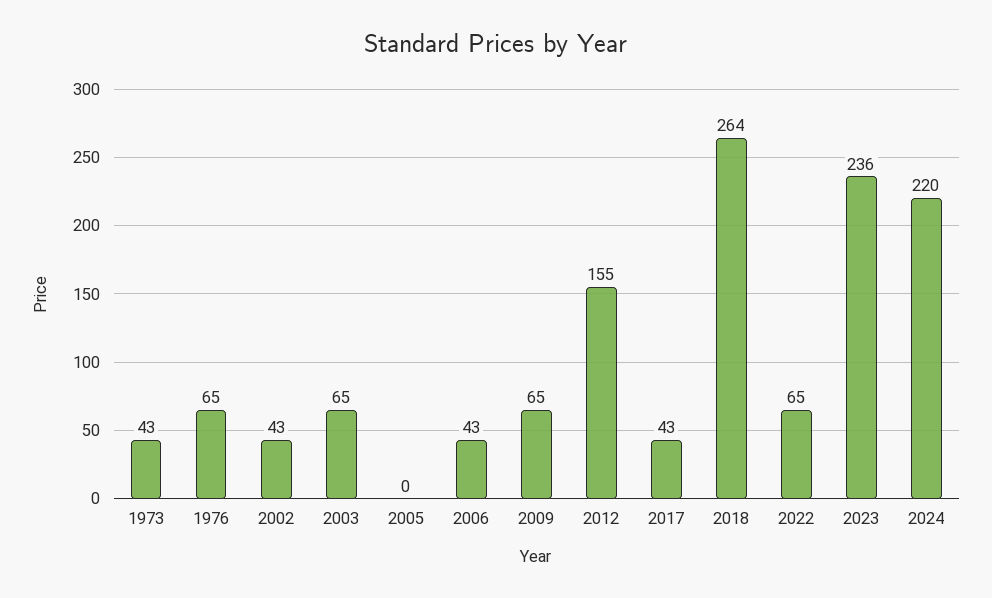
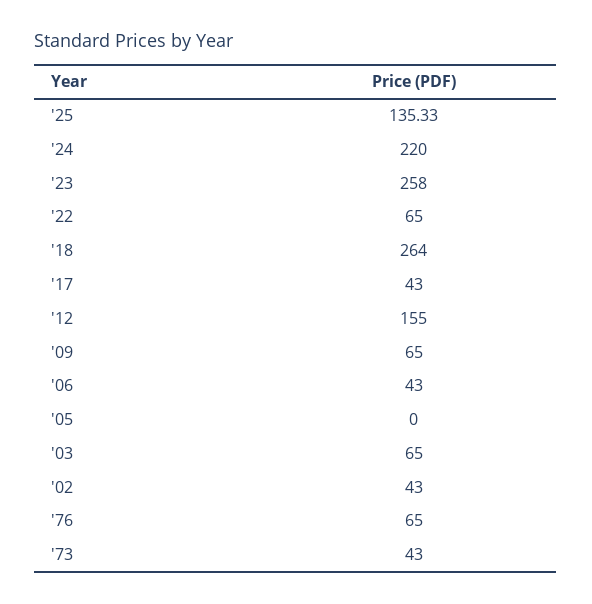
2023: 236 -> 258
'25: none -> 135.33

